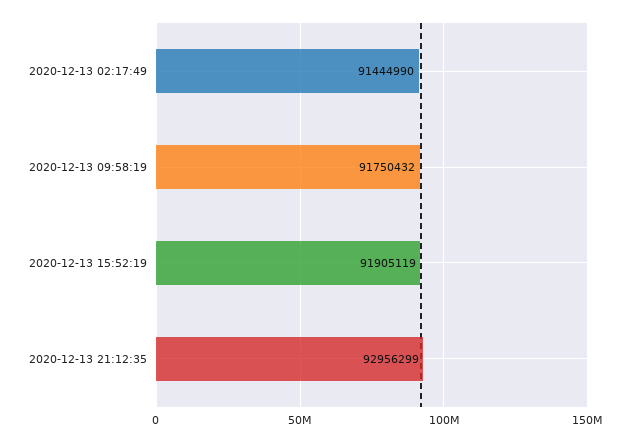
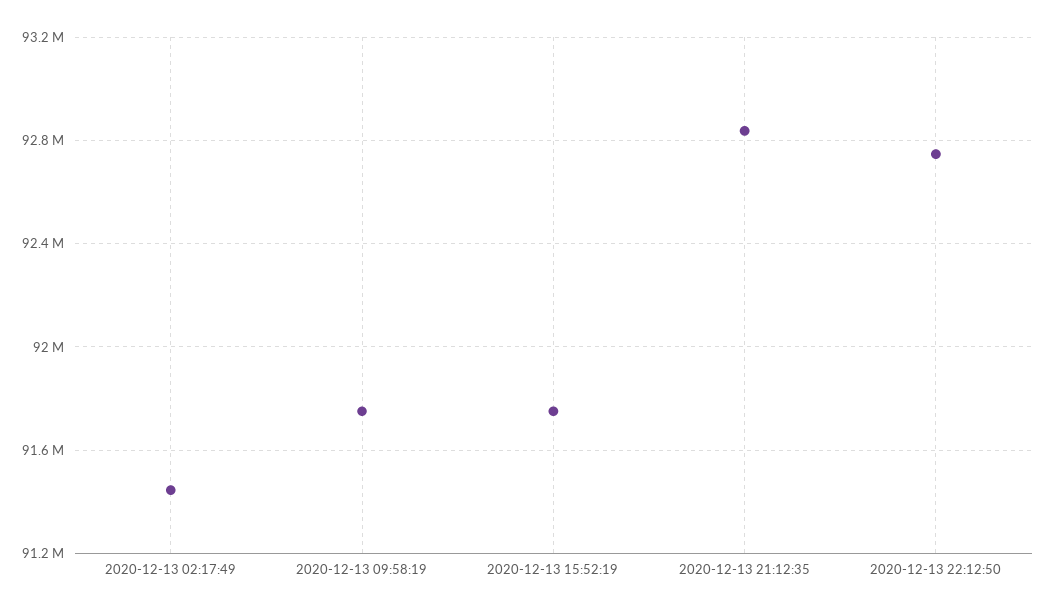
2020-12-13 15:52:19: 91905119 -> 91750000
2020-12-13 21:12:35: 92956299 -> 92850000
2020-12-13 22:12:50: none -> 92750000

